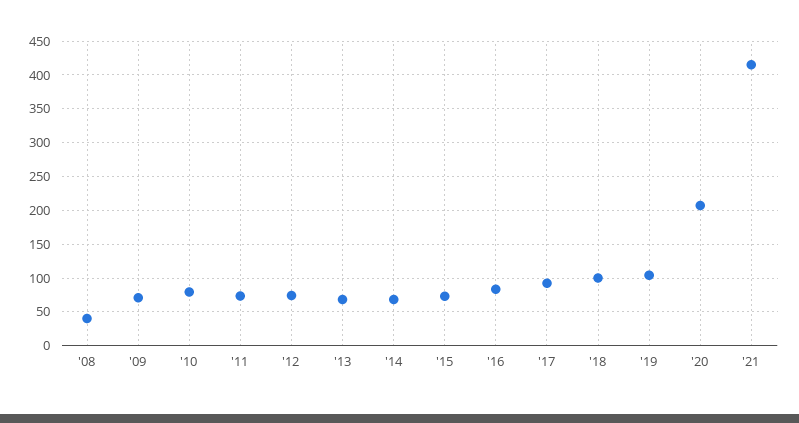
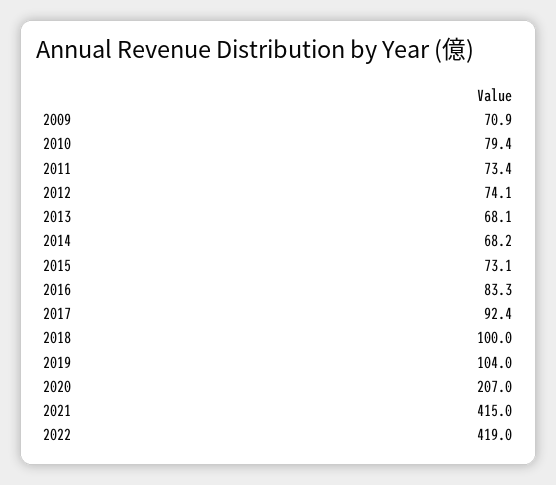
'08: 40 -> none
2022: none -> 419

